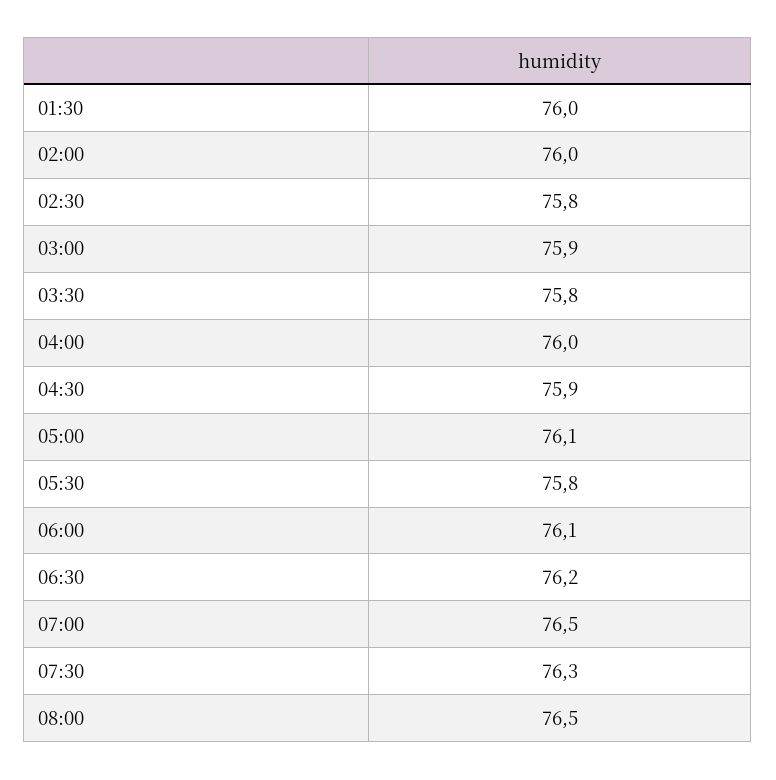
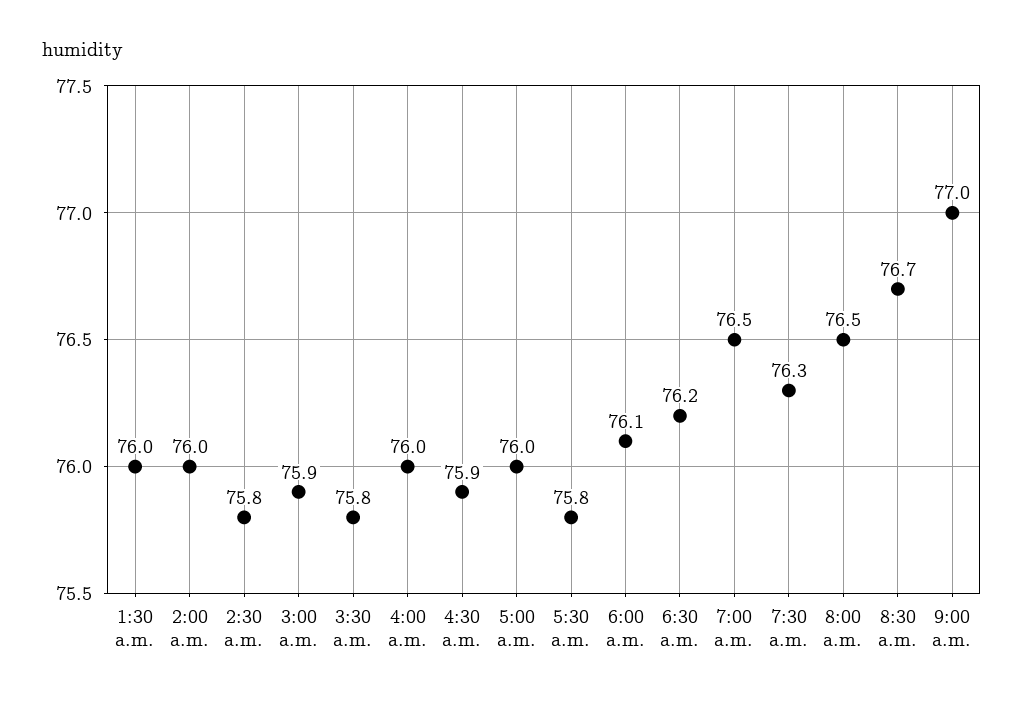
05:00: 76.1 -> 76
8:30 a.m.: none -> 76.7
9:00 a.m.: none -> 77

